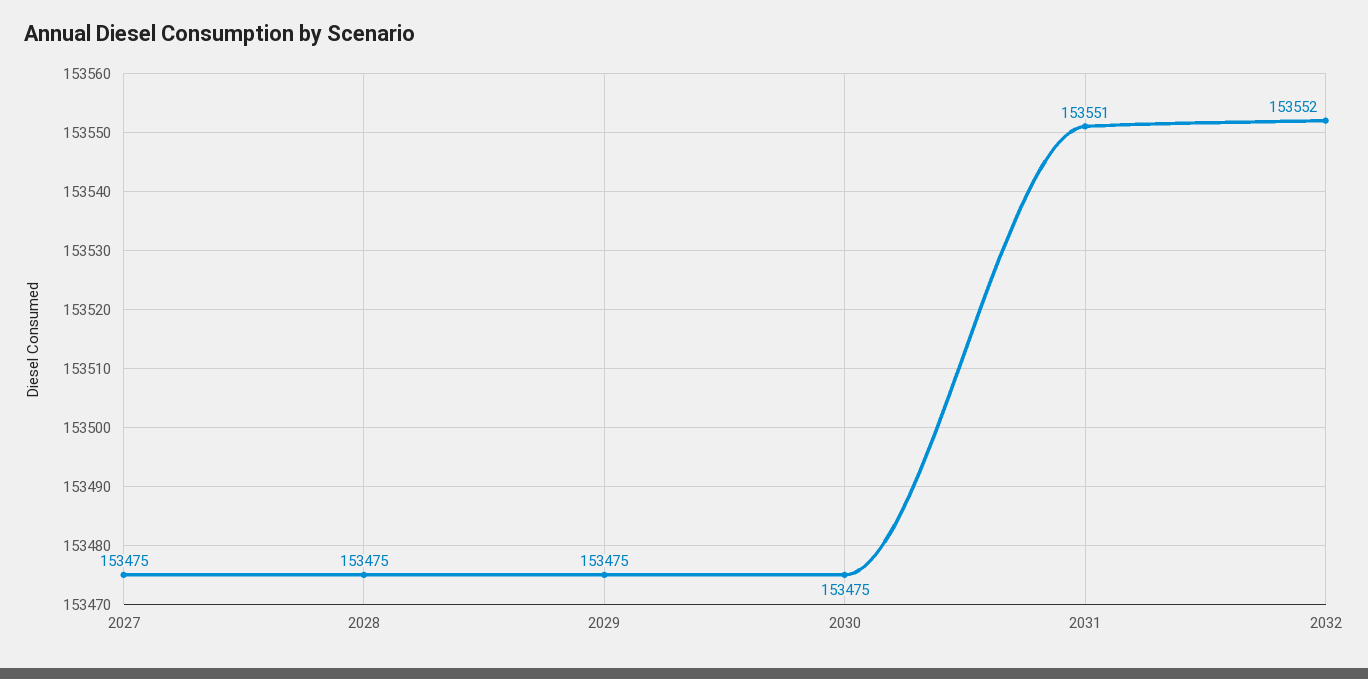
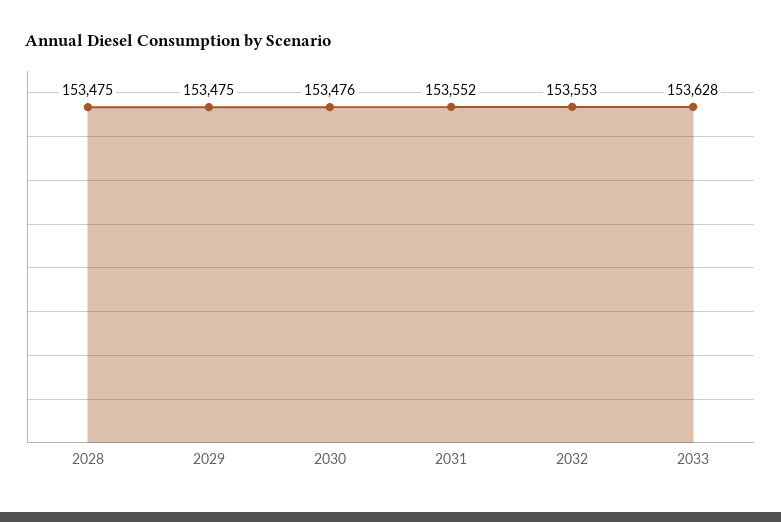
2027: 153475 -> none
2030: 153475 -> 153476
2031: 153551 -> 153552
2032: 153552 -> 153553
2033: none -> 153628

